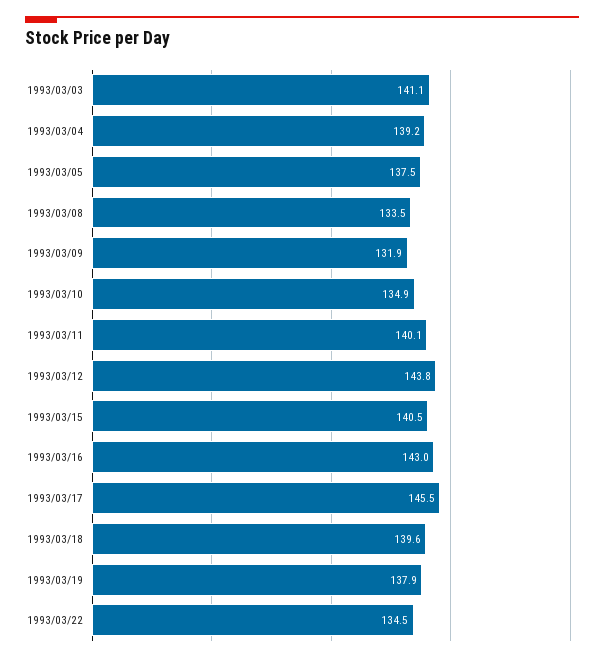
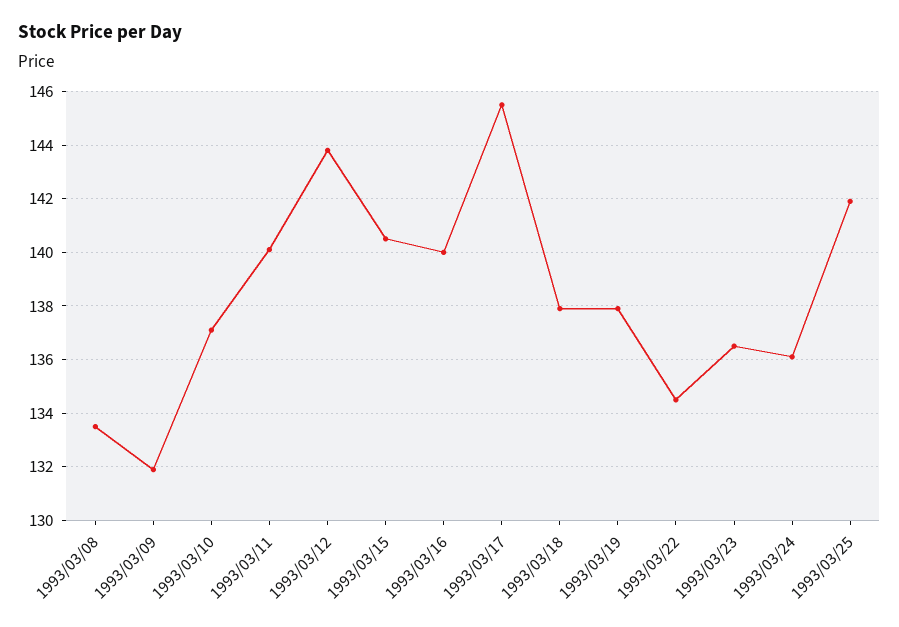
1993/03/03: 141.1 -> none
1993/03/04: 139.2 -> none
1993/03/05: 137.5 -> none
1993/03/10: 134.9 -> 137
1993/03/16: 143 -> 140
1993/03/18: 139.6 -> 138
1993/03/23: none -> 136.5
1993/03/24: none -> 136
1993/03/25: none -> 142

